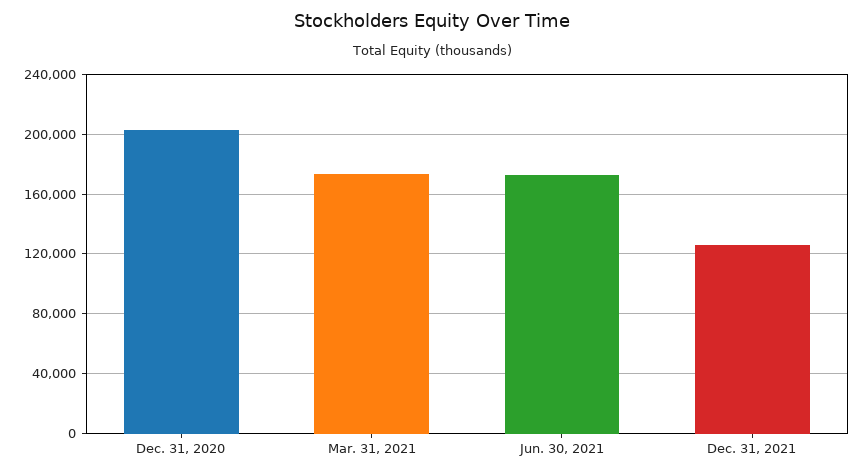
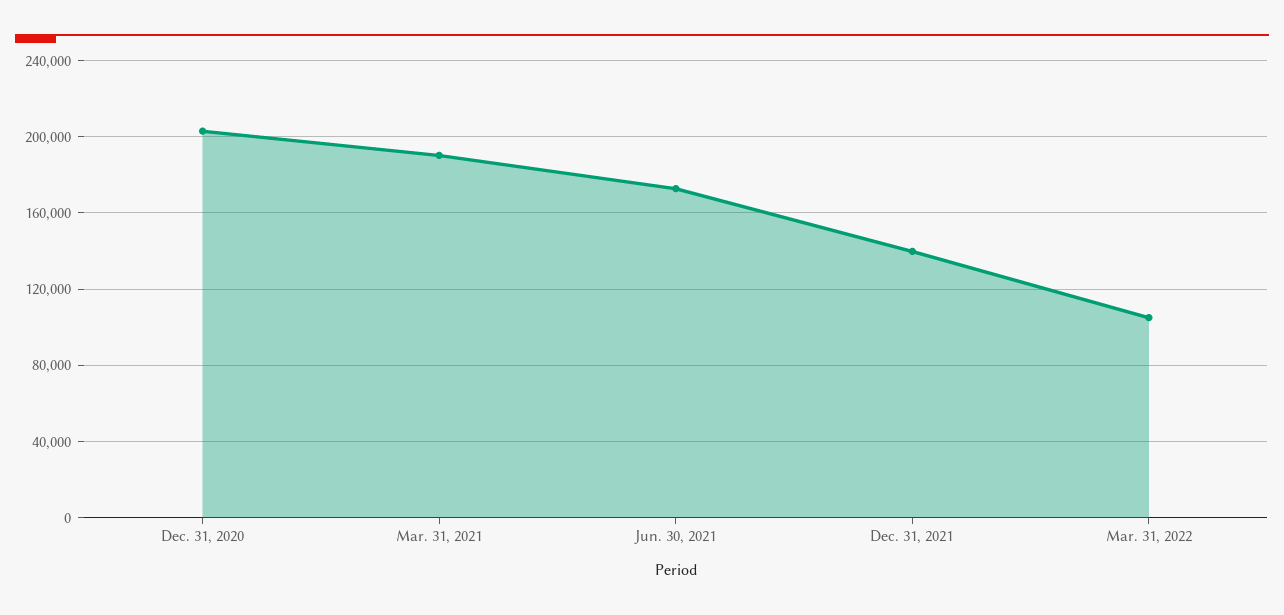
Mar. 31, 2021: 175000 -> 190000
Dec. 31, 2021: 125000 -> 140000
Mar. 31, 2022: none -> 105000

